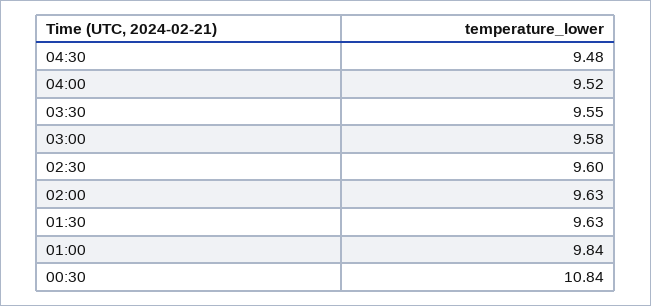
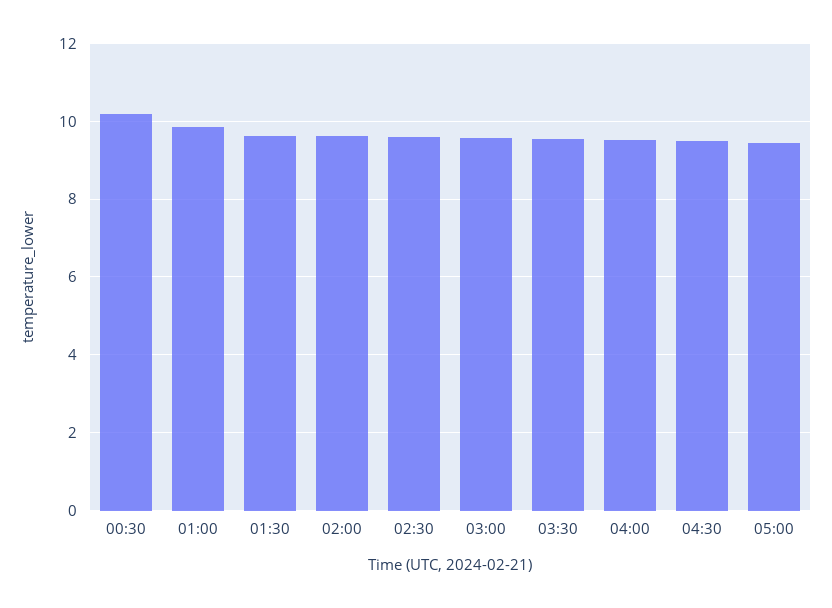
00:30: 10.84 -> 10.2
05:00: none -> 9.4

